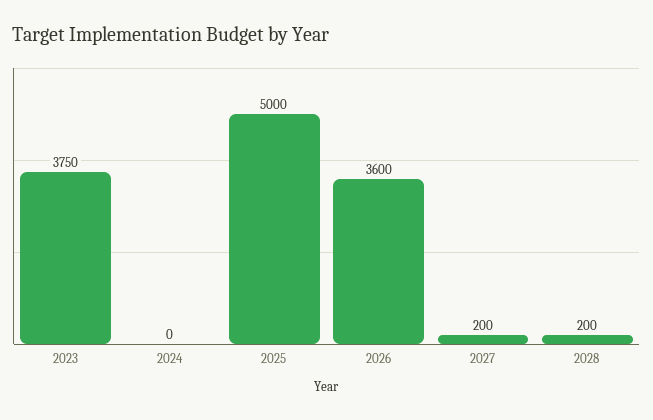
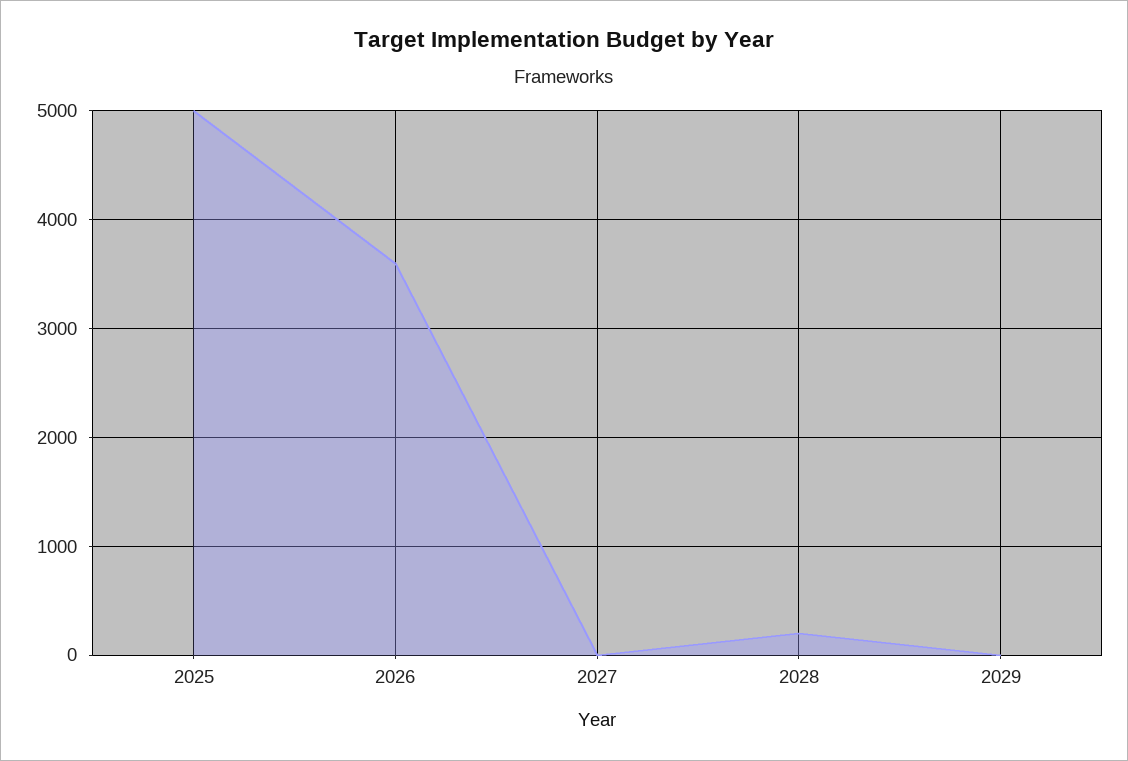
2023: 3750 -> none
2024: 0 -> none
2027: 200 -> 0
2029: none -> 0

